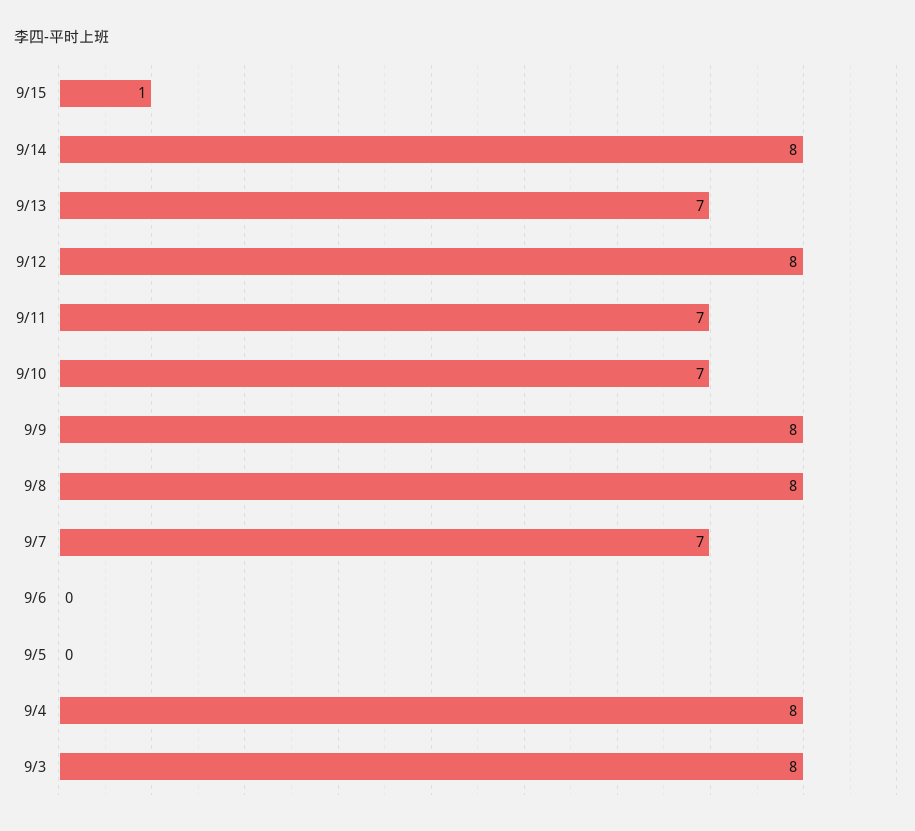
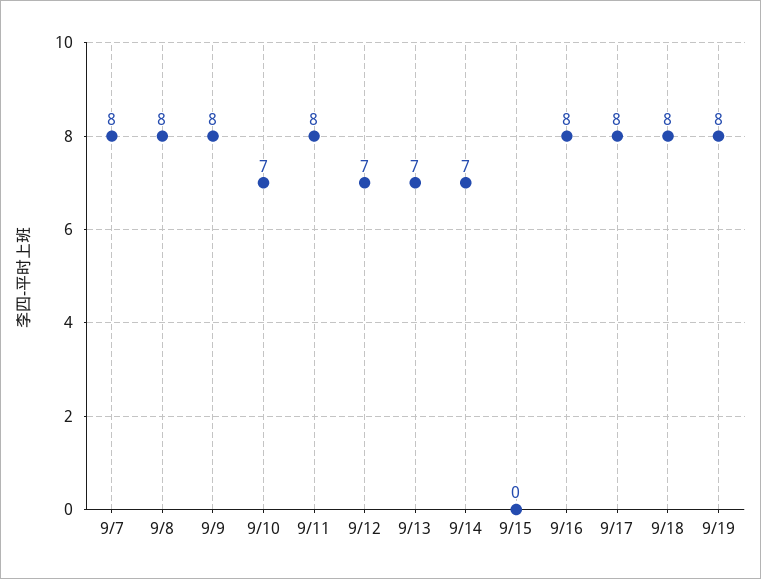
9/15: 1 -> 0
9/14: 8 -> 7
9/12: 8 -> 7
9/11: 7 -> 8
9/7: 7 -> 8
9/6: 0 -> none
9/5: 0 -> none
9/4: 8 -> none
9/3: 8 -> none
9/16: none -> 8
9/17: none -> 8
9/18: none -> 8
9/19: none -> 8

